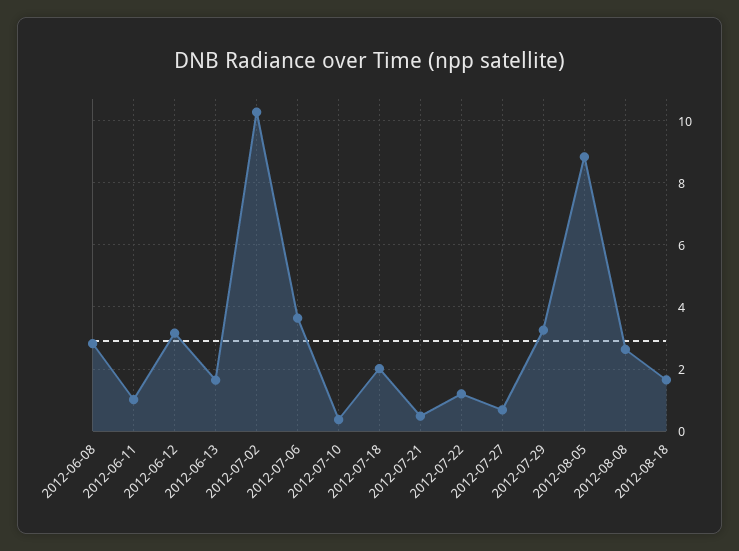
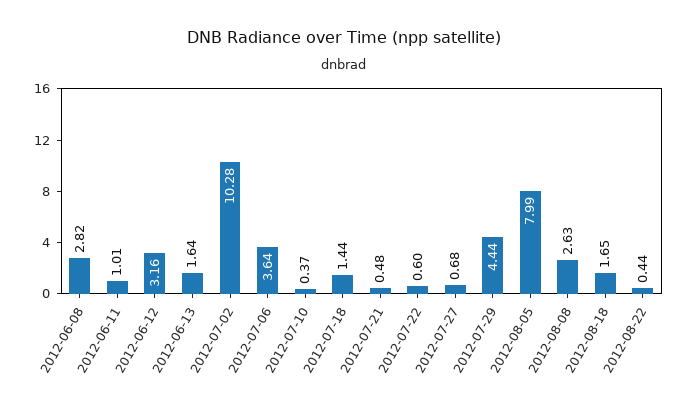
2012-07-18: 2 -> 1.44
2012-07-22: 1.2 -> 0.6
2012-07-29: 3.2 -> 4.44
2012-08-05: 8.8 -> 7.99
2012-08-22: none -> 0.44

